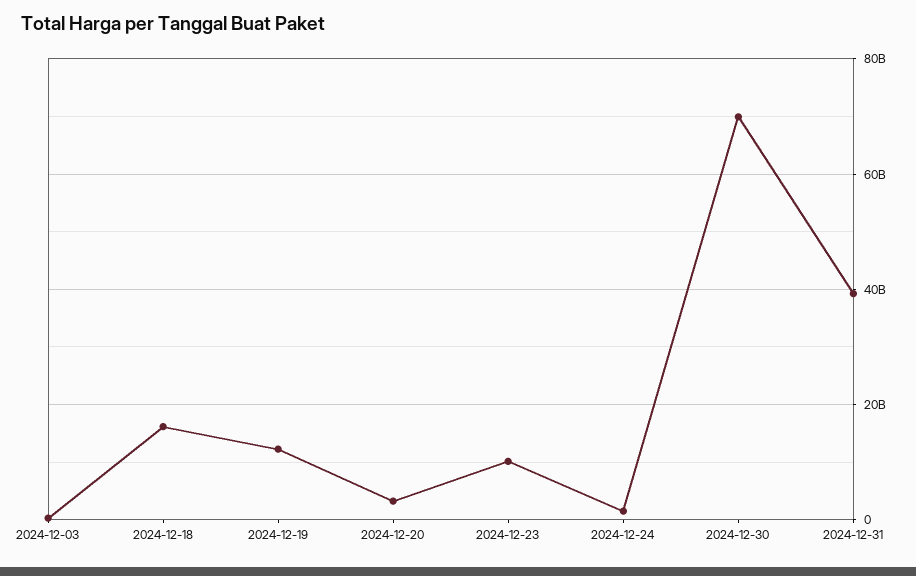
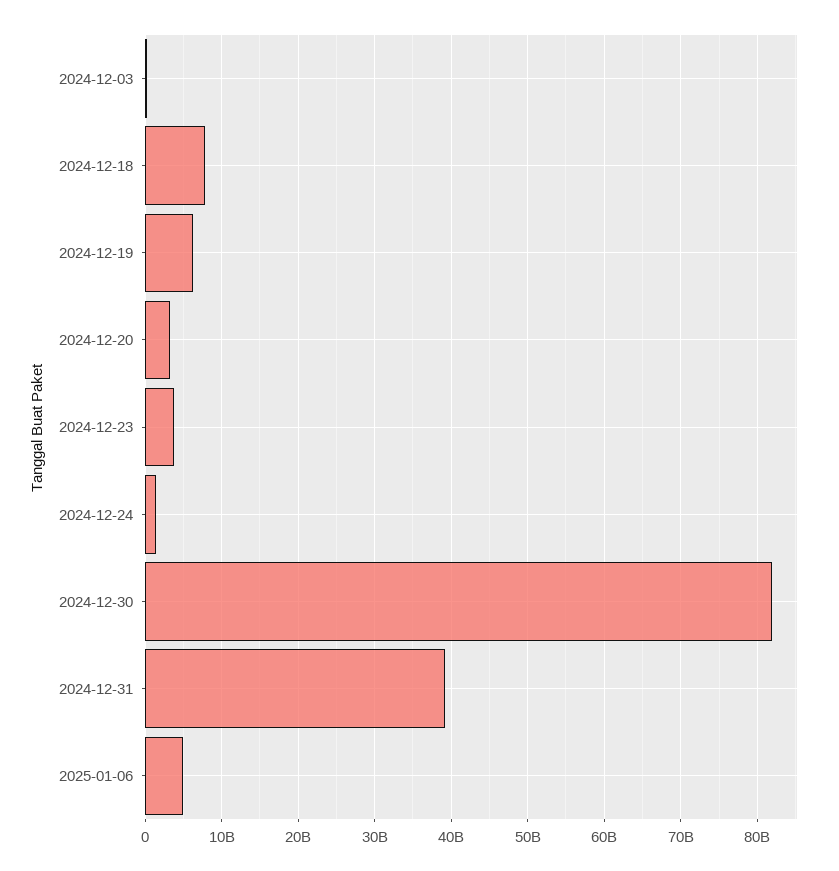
2024-12-18: 16000000000 -> 8000000000
2024-12-19: 12000000000 -> 6000000000
2024-12-23: 10000000000 -> 4000000000
2024-12-30: 70000000000 -> 82000000000
2025-01-06: none -> 5000000000

